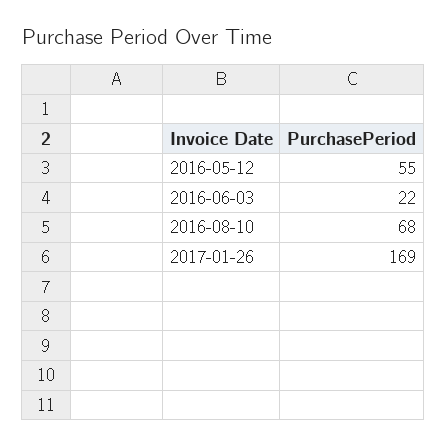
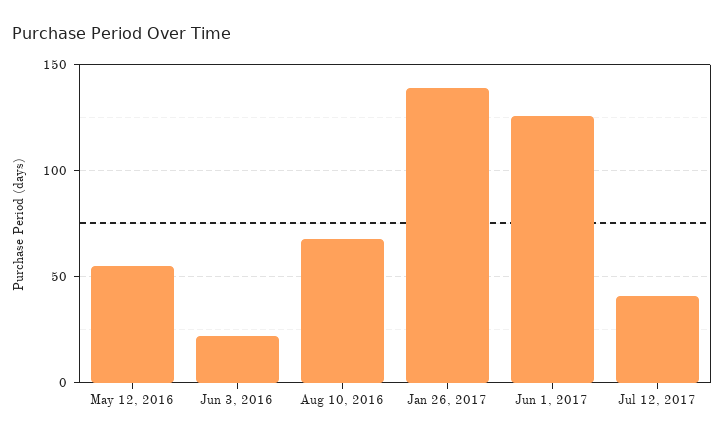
2017-01-26: 169 -> 140
Jun 1, 2017: none -> 125
Jul 12, 2017: none -> 40

